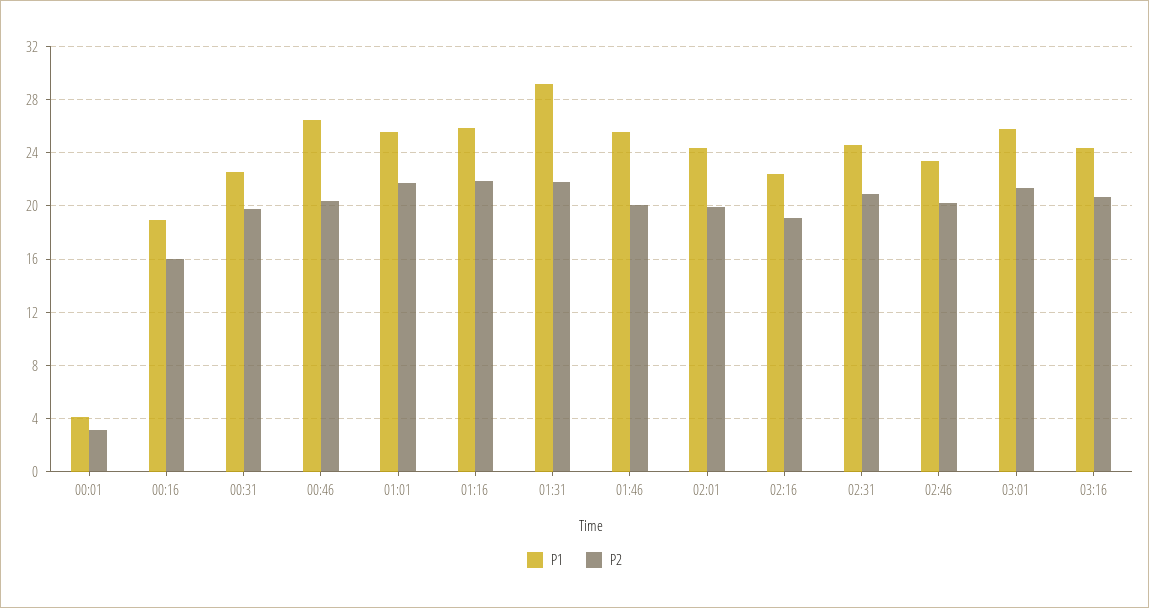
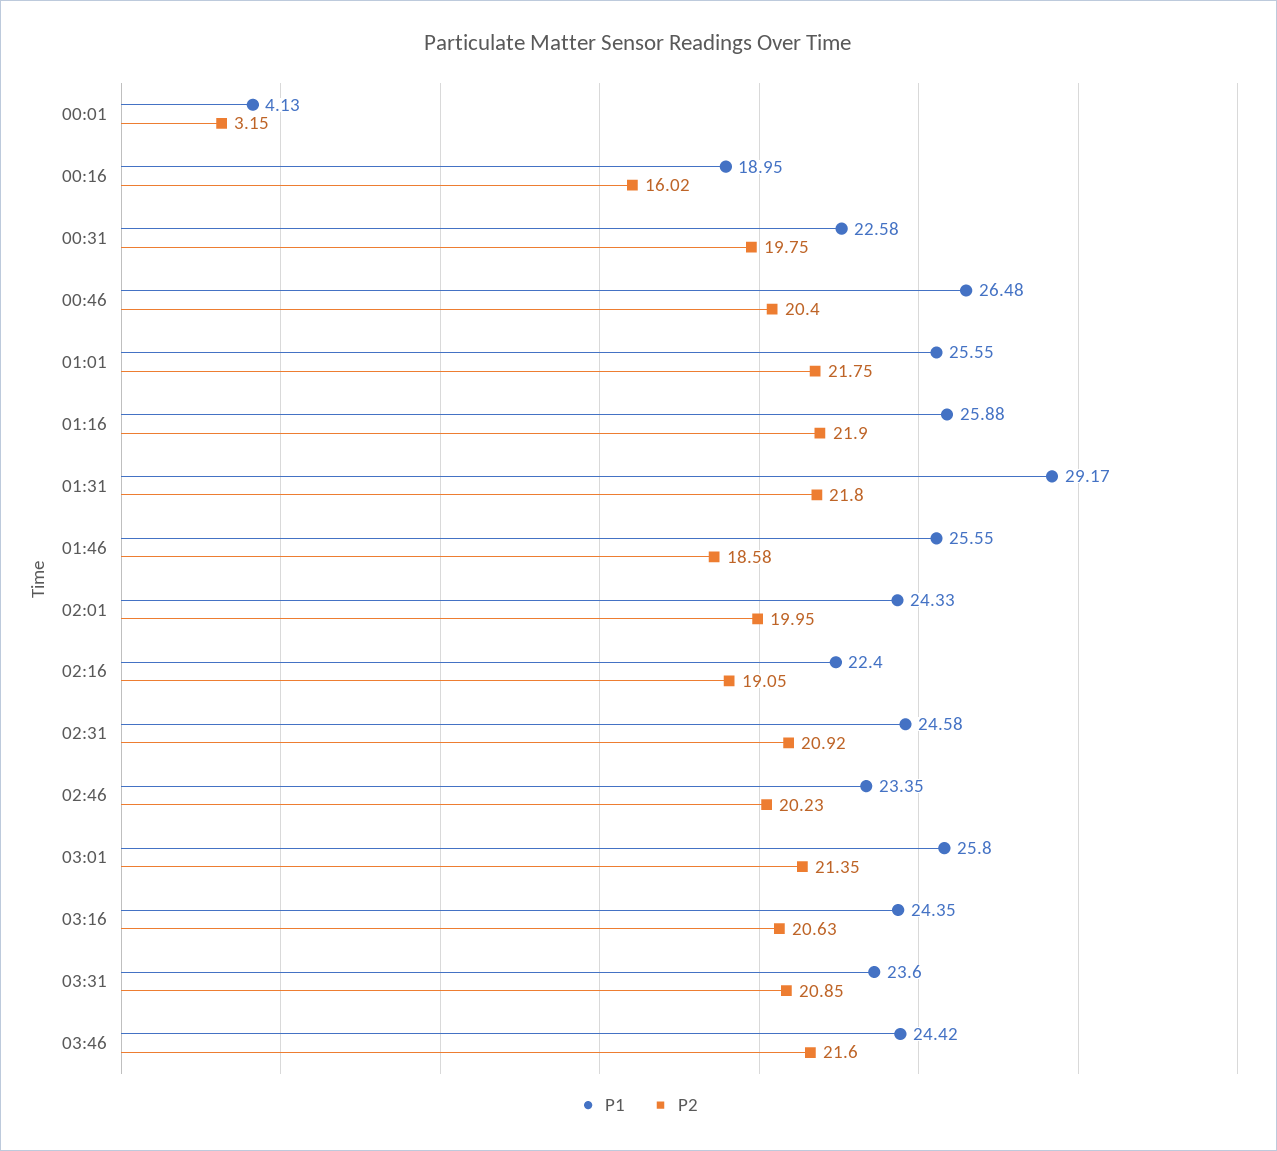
P2, 01:46: 20 -> 18.58
P1, 03:31: none -> 23.6
P2, 03:31: none -> 20.85
P1, 03:46: none -> 24.42
P2, 03:46: none -> 21.6

